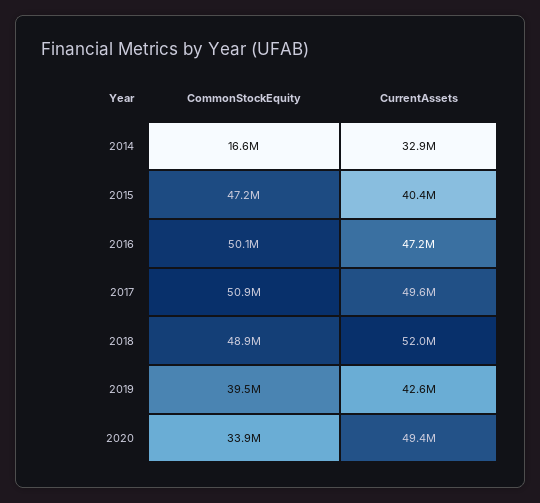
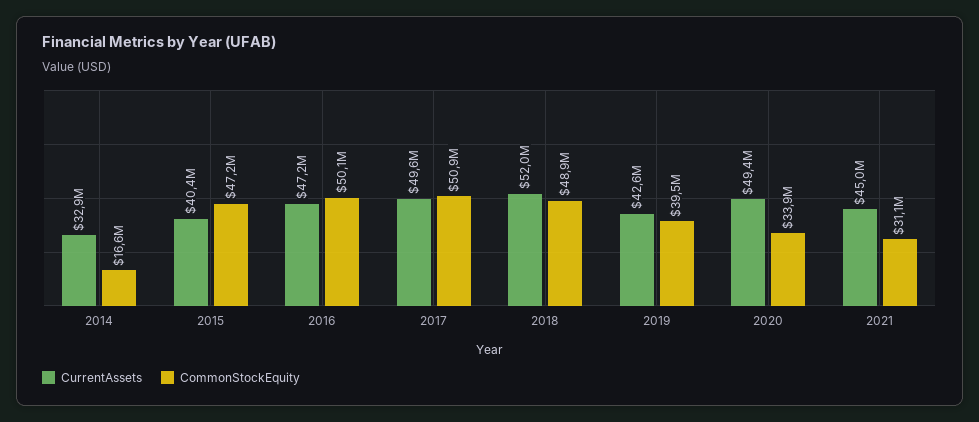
CurrentAssets, 2021: none -> 45000000
CommonStockEquity, 2021: none -> 31100000

